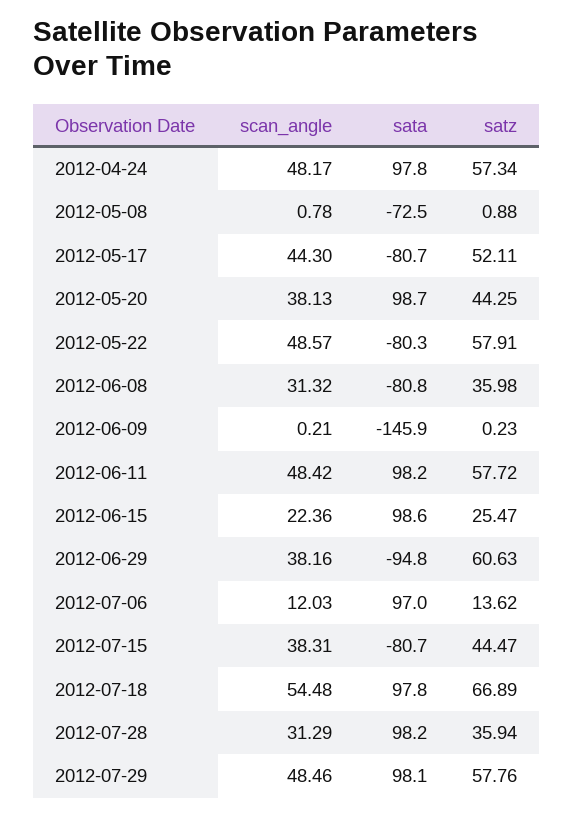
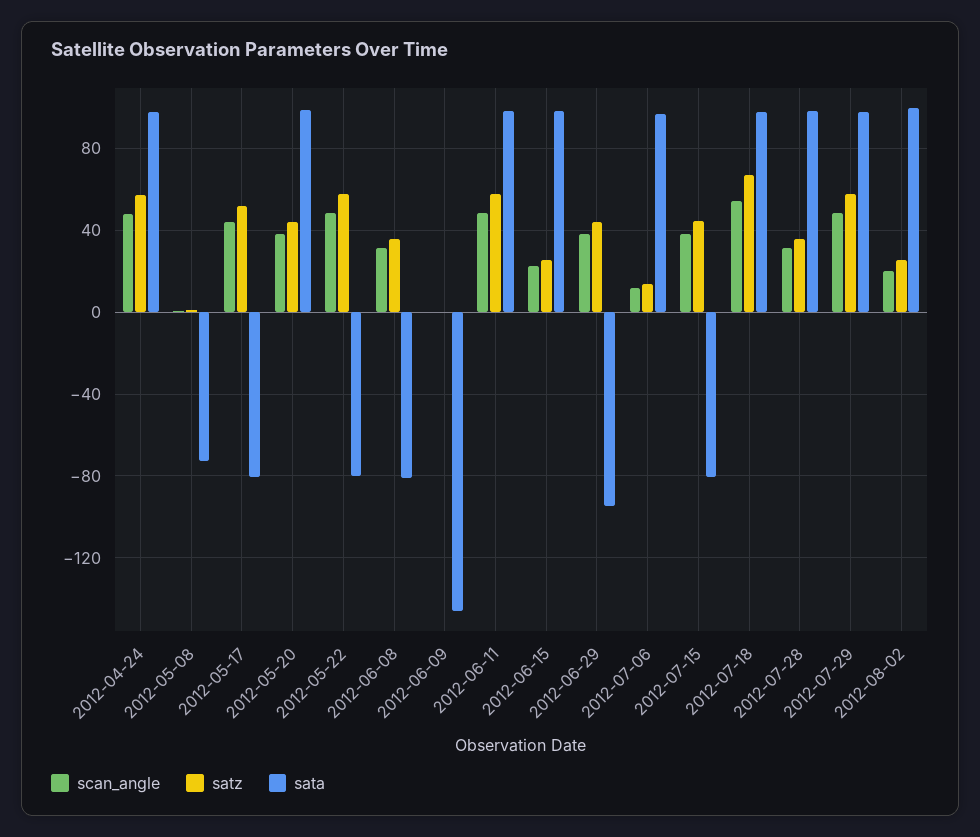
satz, 2012-06-29: 60.63 -> 45
scan_angle, 2012-08-02: none -> 20
satz, 2012-08-02: none -> 25
sata, 2012-08-02: none -> 100

